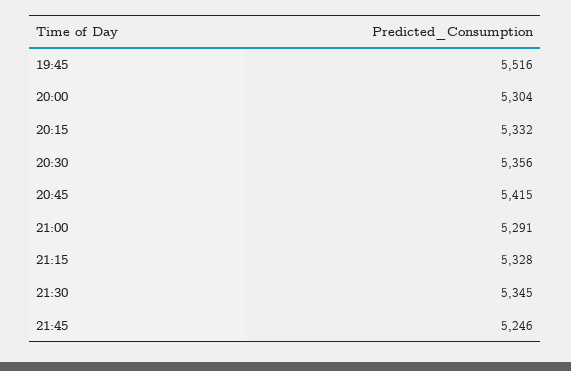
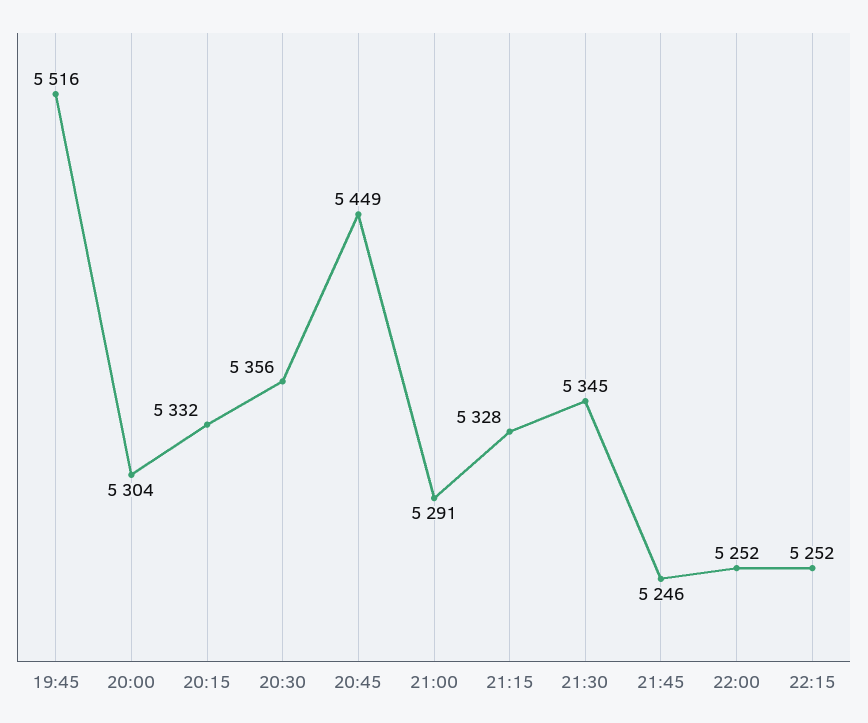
20:45: 5415 -> 5449
22:00: none -> 5252
22:15: none -> 5252

